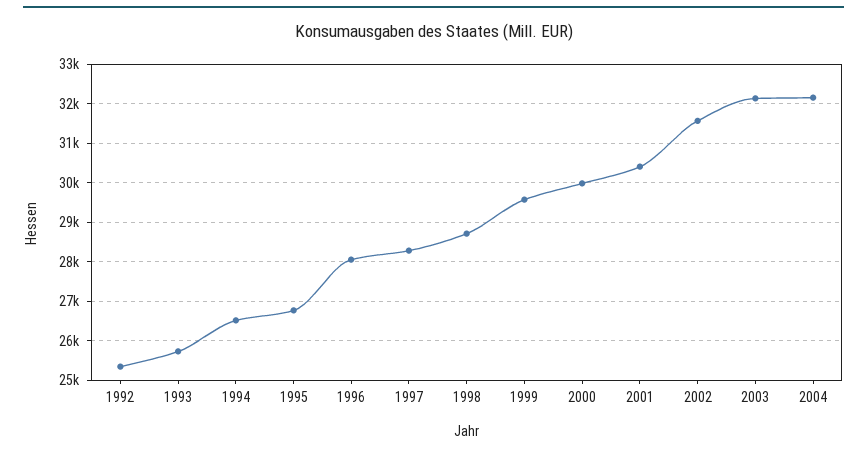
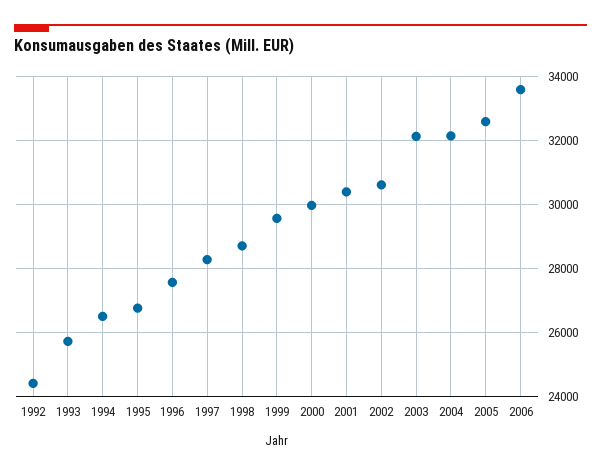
1992: 25400 -> 24400
1996: 28000 -> 27600
2002: 31600 -> 30600
2005: none -> 32600
2006: none -> 33600

